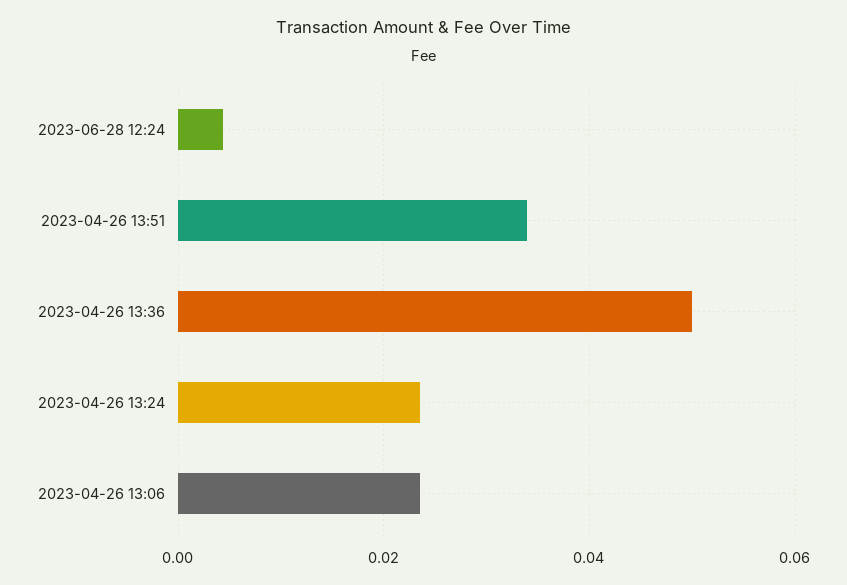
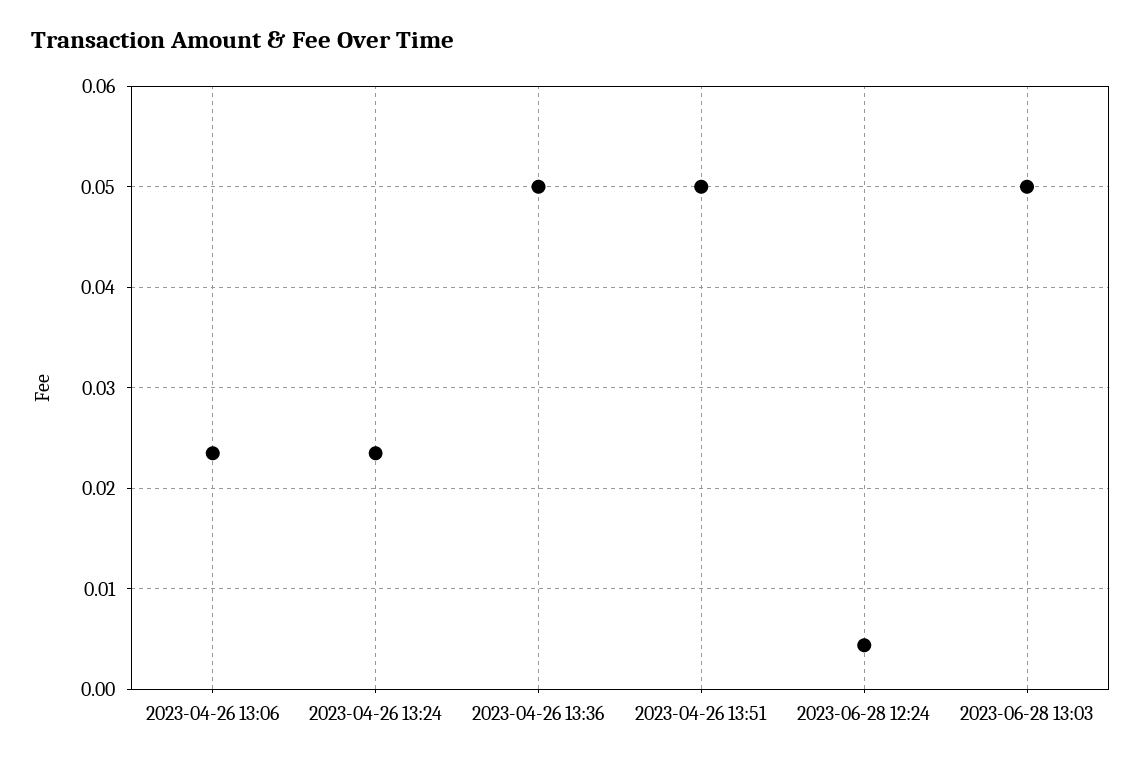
2023-04-26 13:51: 0.034 -> 0.05
2023-06-28 13:03: none -> 0.05

